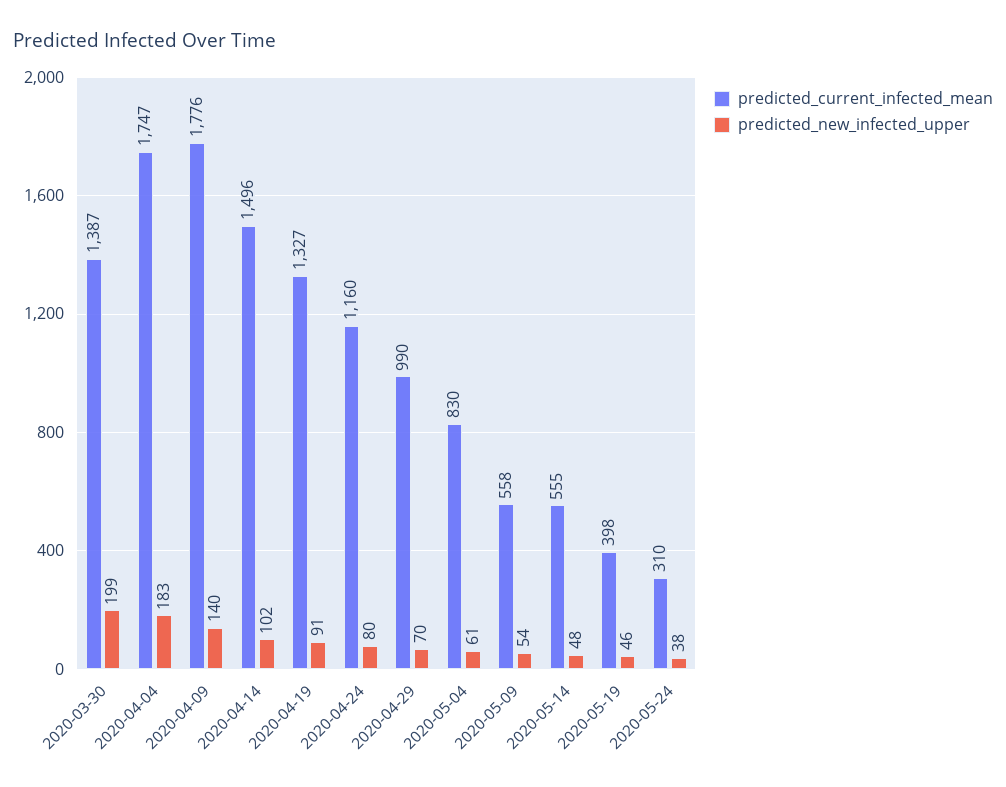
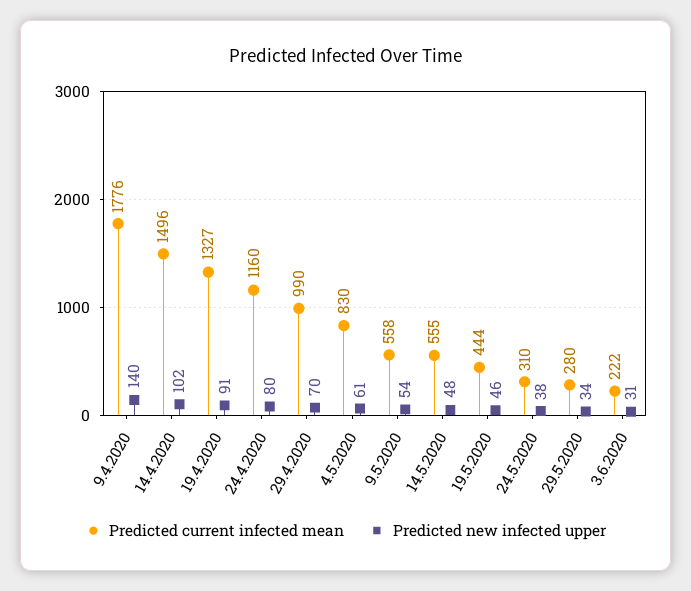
predicted_current_infected_mean, 2020-03-30: 1387 -> none
predicted_new_infected_upper, 2020-03-30: 199 -> none
predicted_current_infected_mean, 2020-04-04: 1747 -> none
predicted_new_infected_upper, 2020-04-04: 183 -> none
predicted_current_infected_mean, 2020-05-19: 398 -> 444
predicted_current_infected_mean, 29.5.2020: none -> 280
predicted_new_infected_upper, 29.5.2020: none -> 34
predicted_current_infected_mean, 3.6.2020: none -> 222
predicted_new_infected_upper, 3.6.2020: none -> 31

